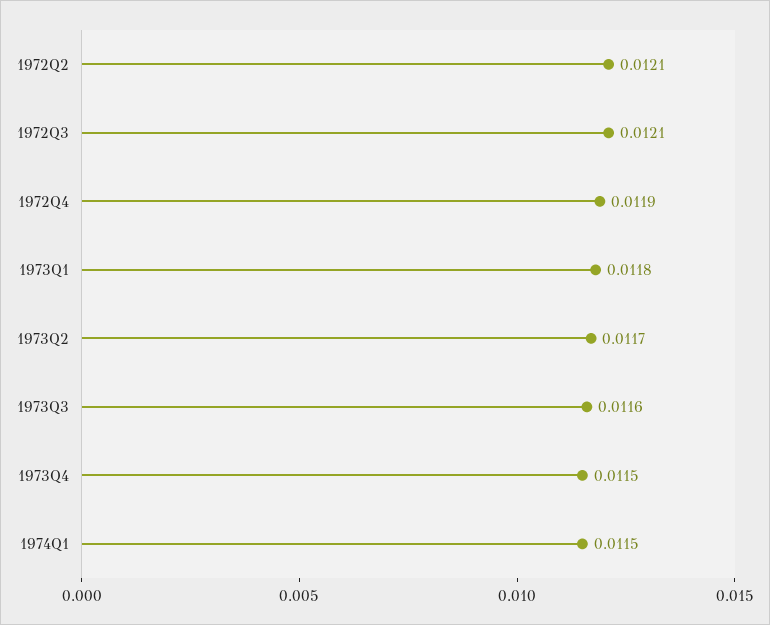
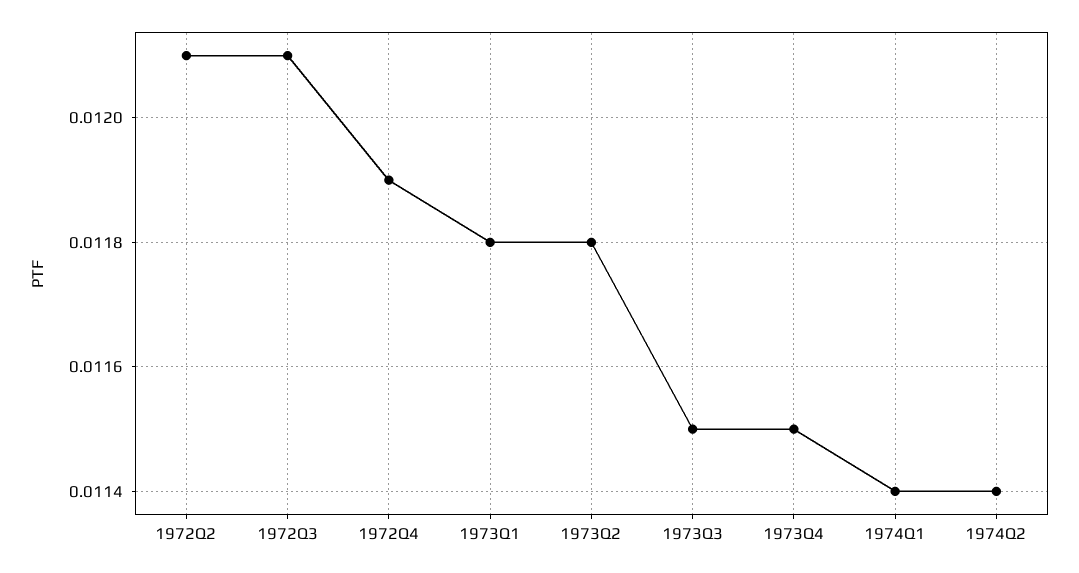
1973Q2: 0.0117 -> 0.0118
1973Q3: 0.0116 -> 0.0115
1974Q1: 0.0115 -> 0.0114
1974Q2: none -> 0.0114

